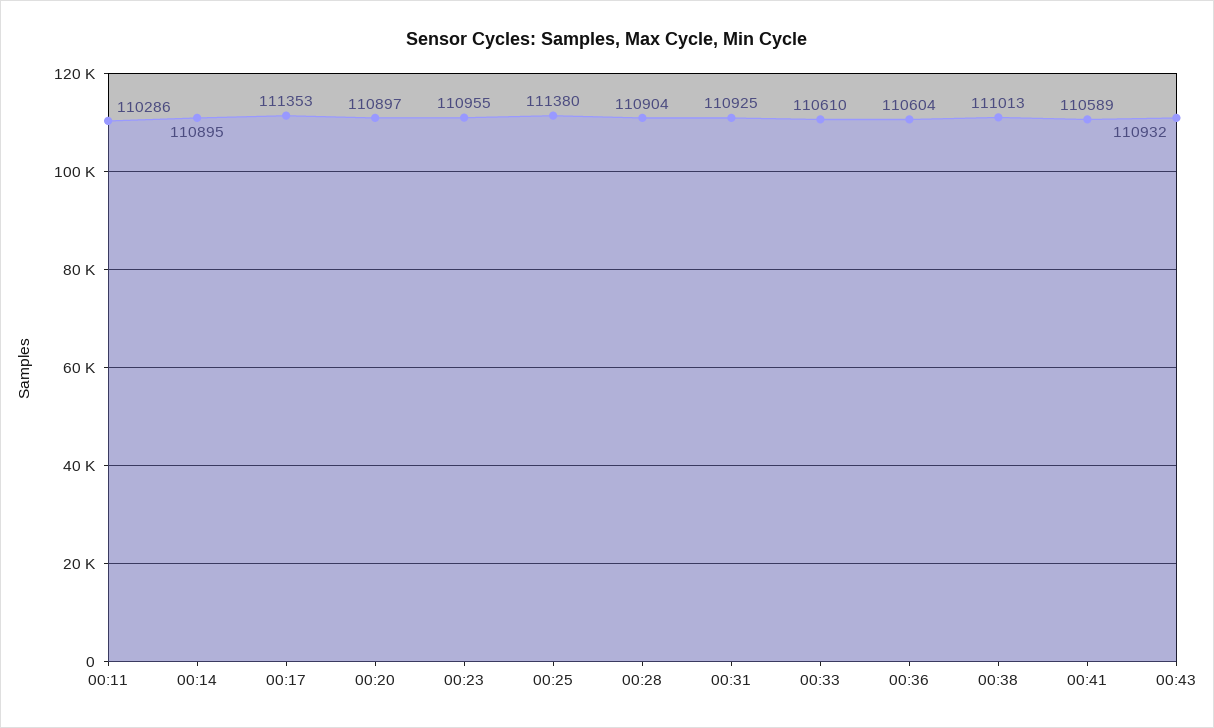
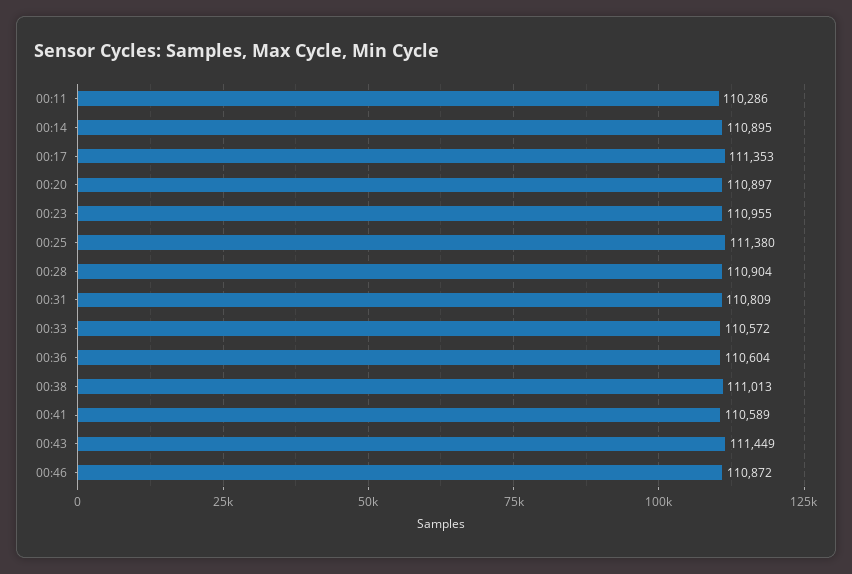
00:31: 110925 -> 110809
00:33: 110610 -> 110572
00:43: 110932 -> 111449
00:46: none -> 110872

